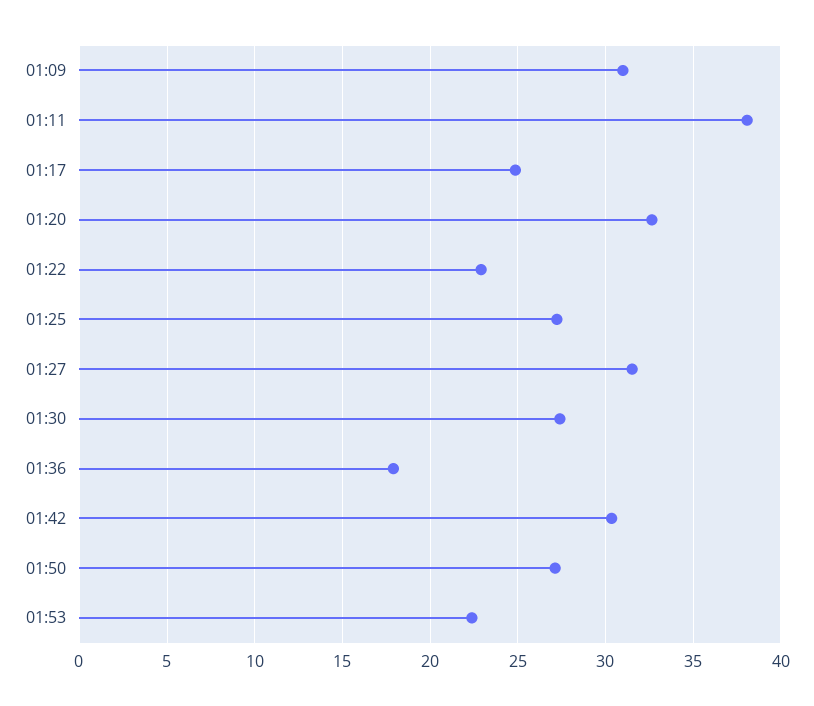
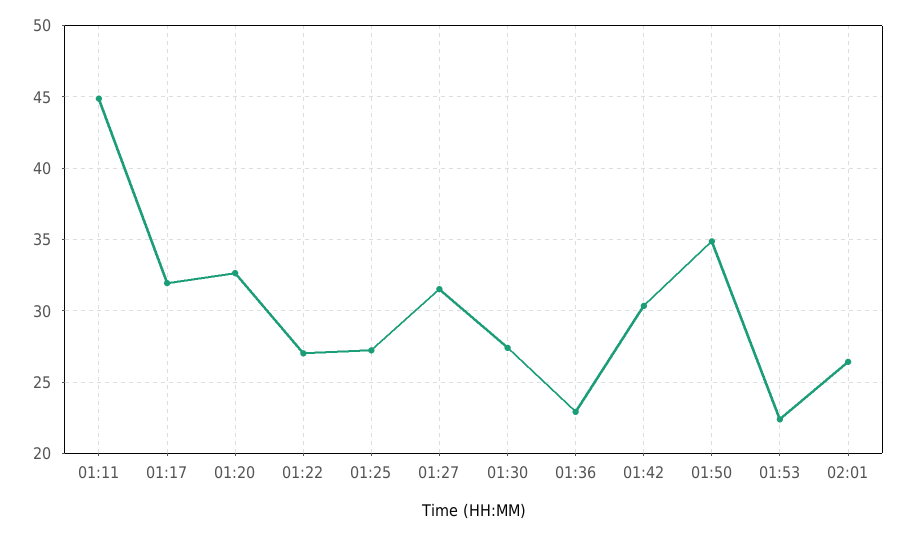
01:09: 31 -> none
01:11: 38 -> 45
01:17: 25 -> 32
01:22: 23 -> 27
01:36: 18 -> 23
01:50: 27 -> 35
02:01: none -> 26.5

